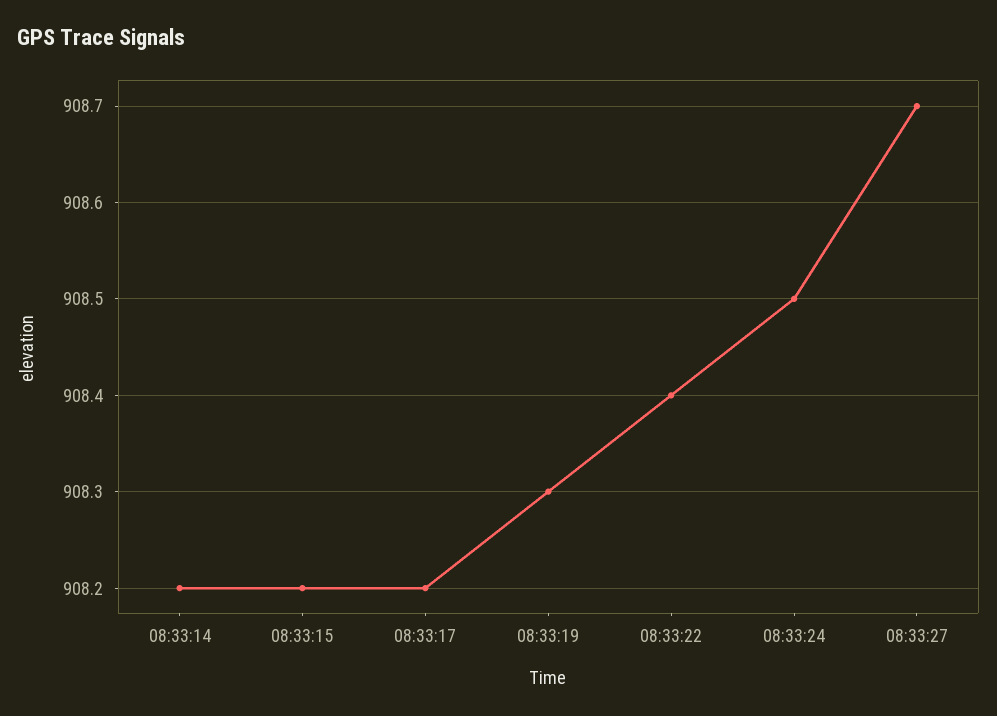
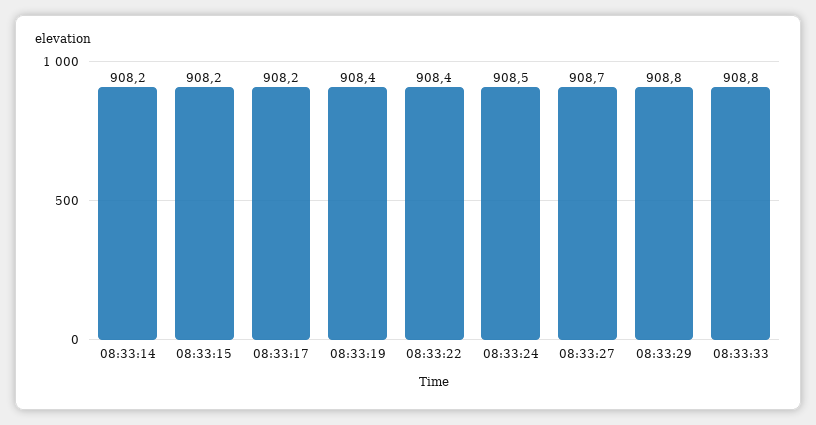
08:33:19: 908.3 -> 908.4
08:33:29: none -> 908.8
08:33:33: none -> 908.8

